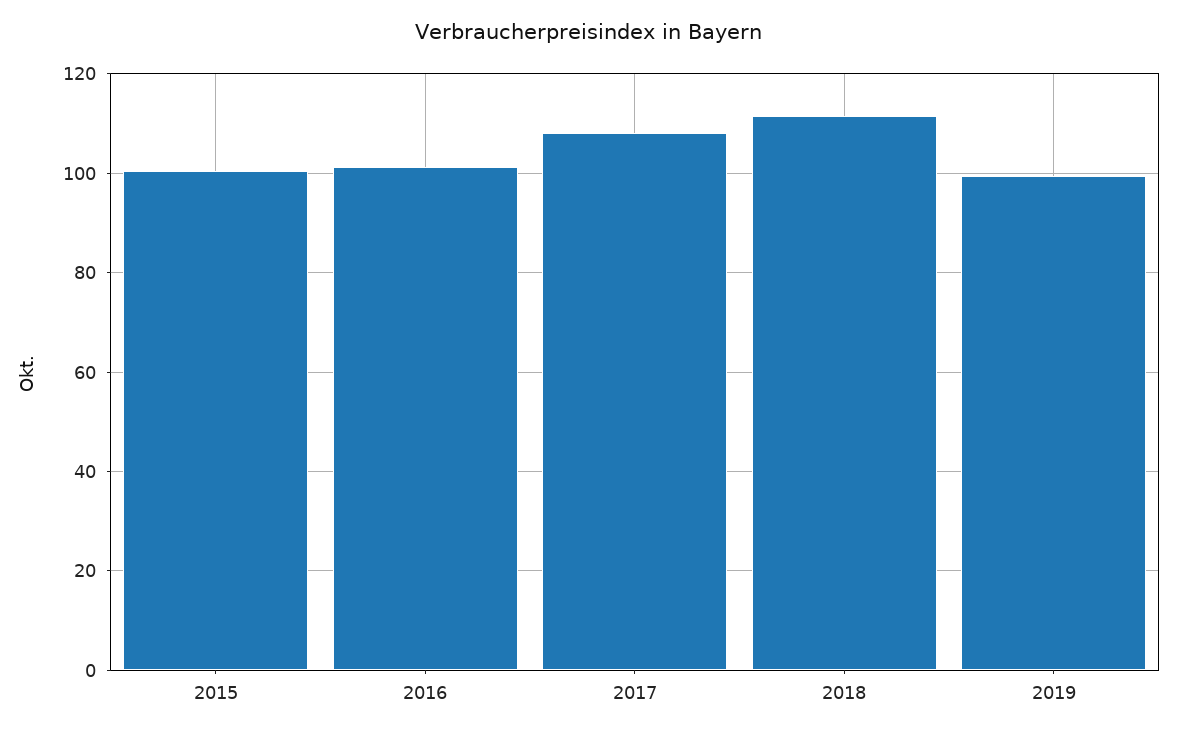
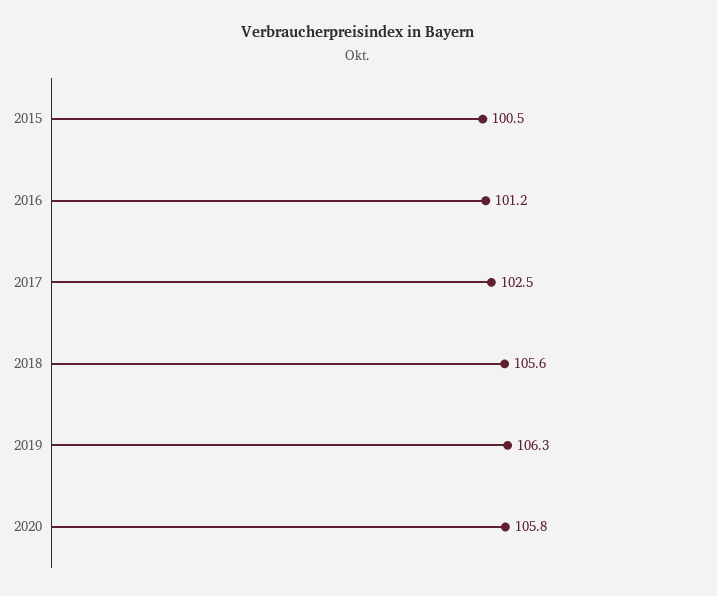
2017: 108 -> 102.5
2018: 112 -> 105.6
2019: 100 -> 106.3
2020: none -> 105.8

